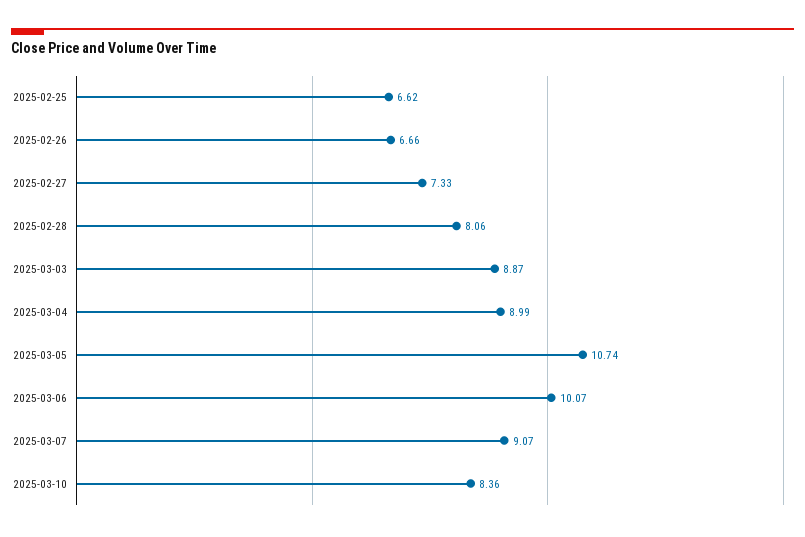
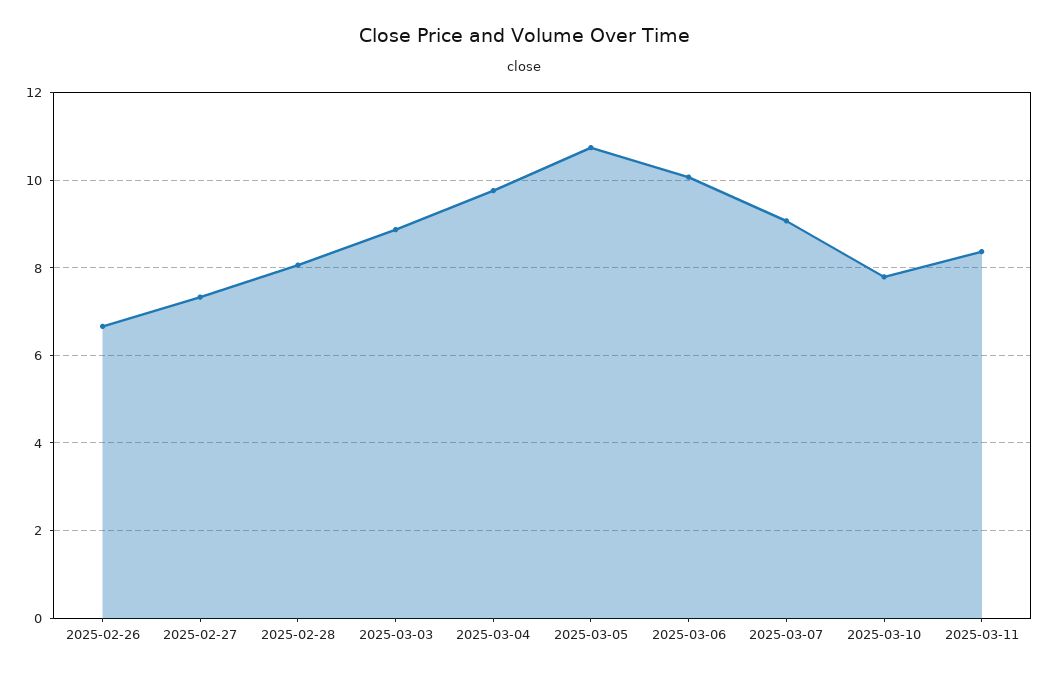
2025-02-25: 6.62 -> none
2025-03-04: 8.99 -> 9.8
2025-03-10: 8.36 -> 7.8
2025-03-11: none -> 8.4

